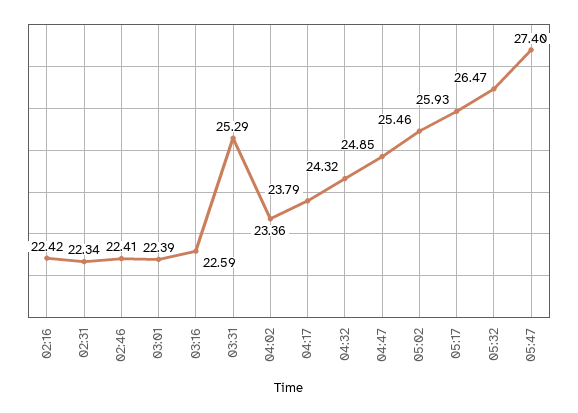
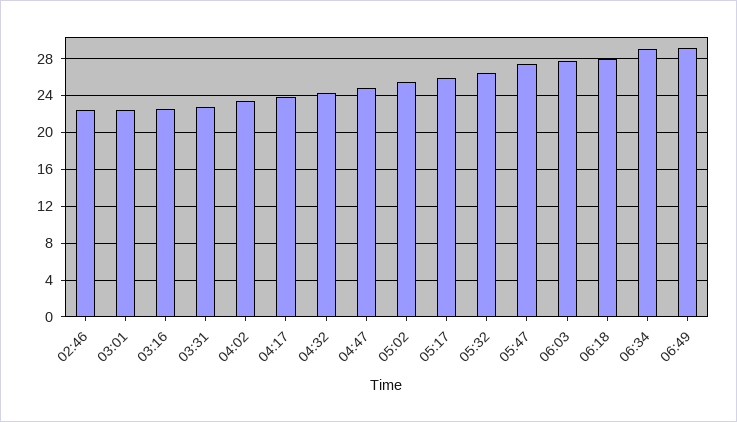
02:16: 22.42 -> none
02:31: 22.34 -> none
03:31: 25.29 -> 23
06:03: none -> 28
06:18: none -> 28
06:34: none -> 29
06:49: none -> 29

